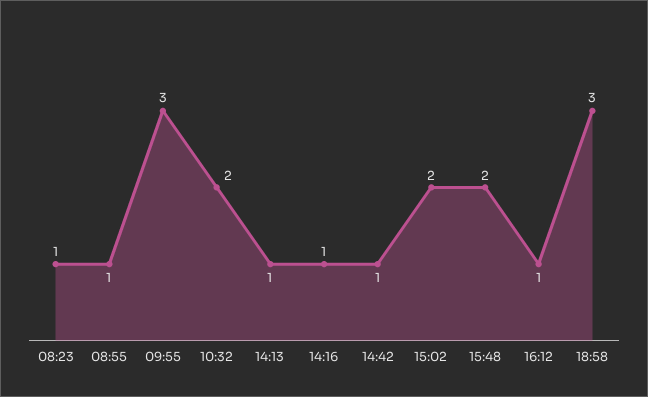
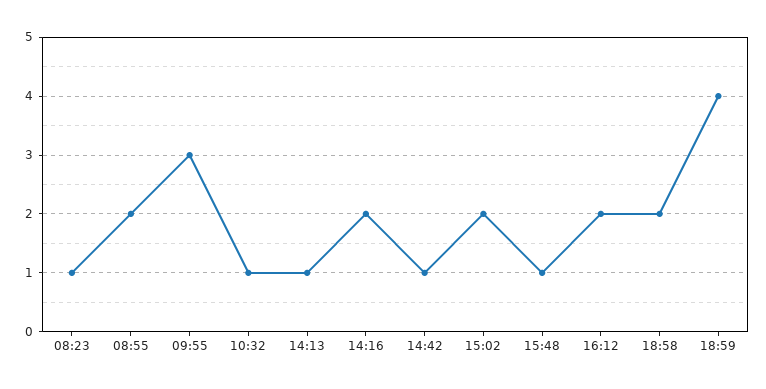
08:55: 1 -> 2
10:32: 2 -> 1
14:16: 1 -> 2
15:48: 2 -> 1
16:12: 1 -> 2
18:58: 3 -> 2
18:59: none -> 4

